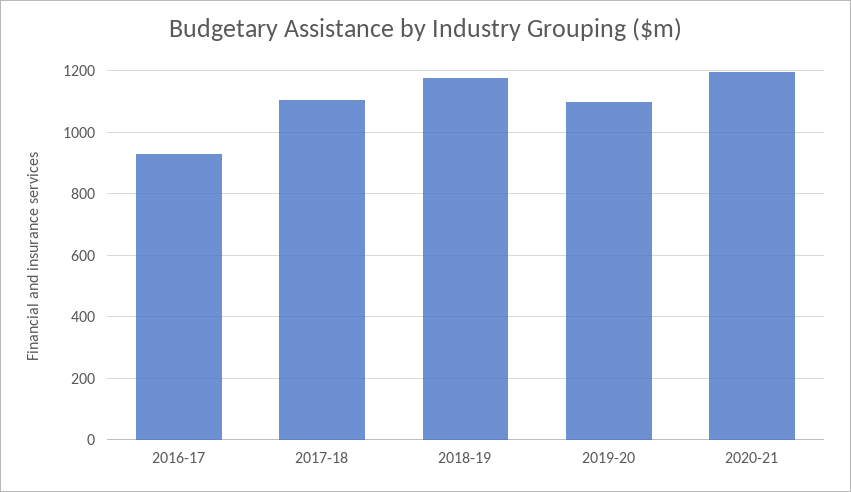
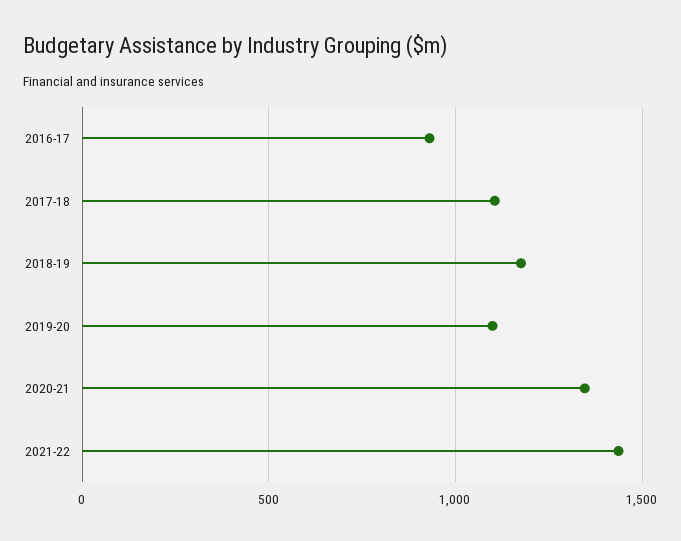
2020-21: 1200 -> 1350
2021-22: none -> 1450

